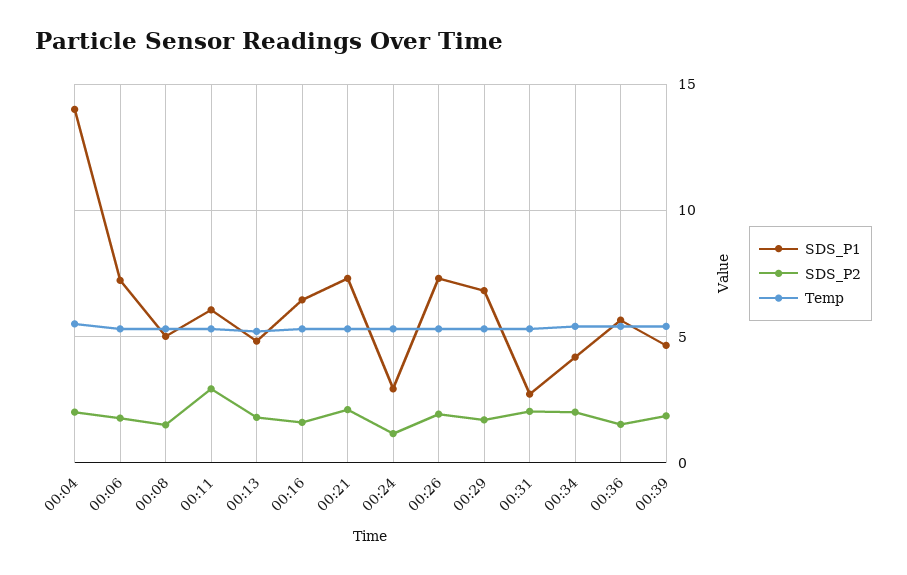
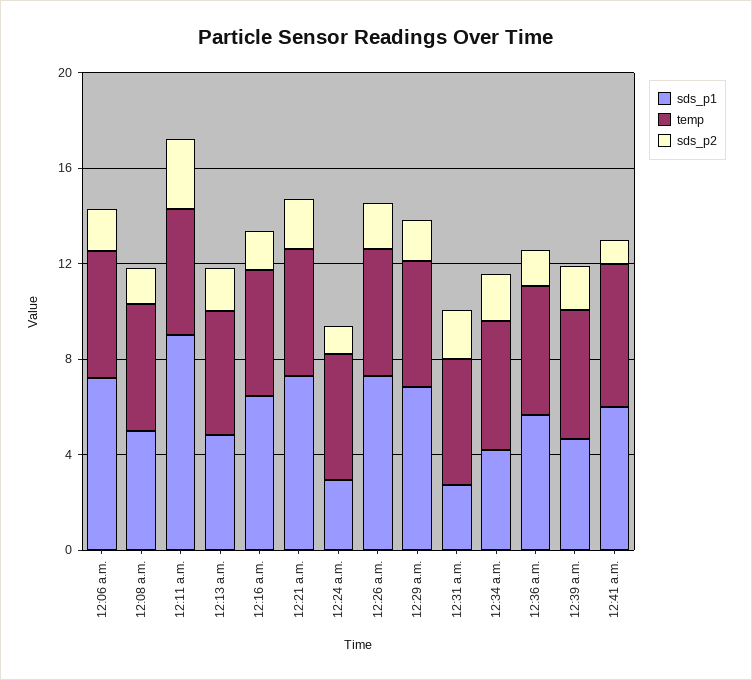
SDS_P1, 00:04: 14 -> none
SDS_P2, 00:04: 2 -> none
Temp, 00:04: 5.5 -> none
SDS_P1, 00:11: 6 -> 9
SDS_P1, 12:41 a.m.: none -> 6
Temp, 12:41 a.m.: none -> 6
SDS_P2, 12:41 a.m.: none -> 1

